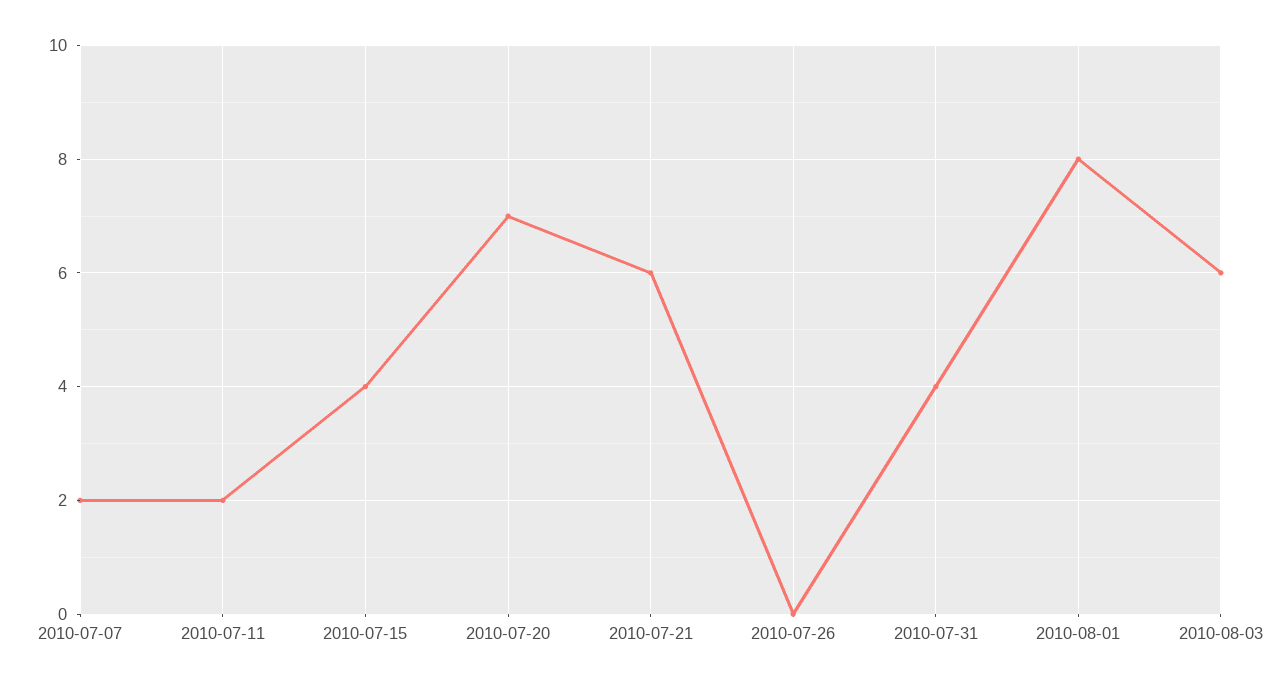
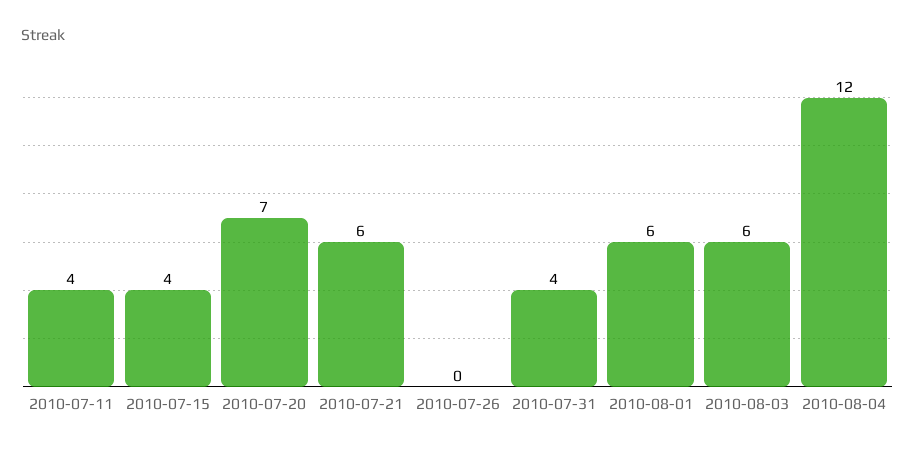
2010-07-07: 2 -> none
2010-07-11: 2 -> 4
2010-08-01: 8 -> 6
2010-08-04: none -> 12

